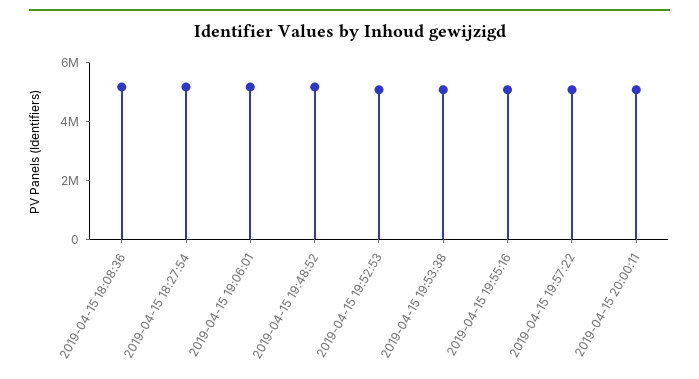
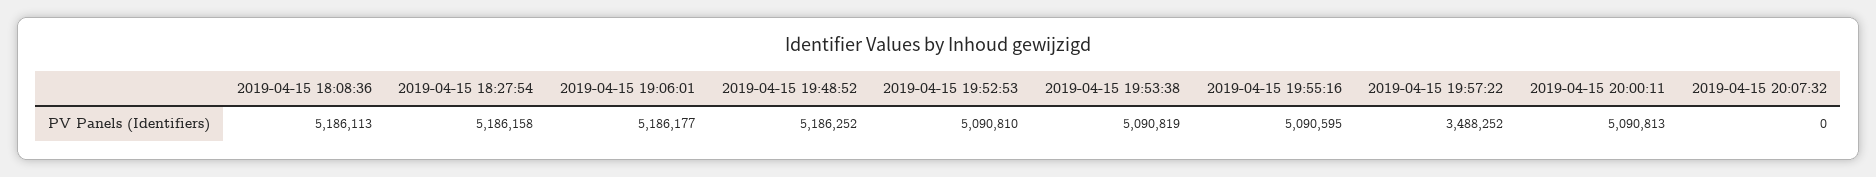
2019-04-15 19:57:22: 5000000 -> 3488252
2019-04-15 20:07:32: none -> 0

